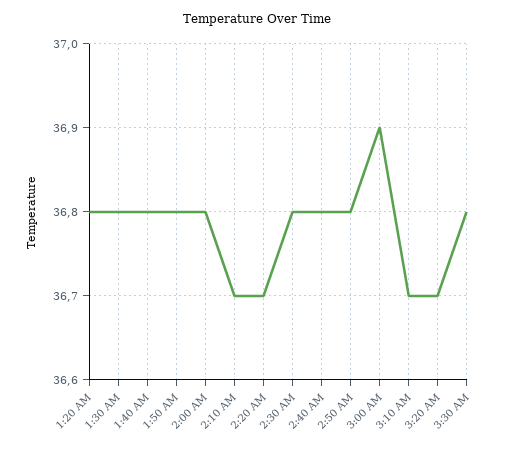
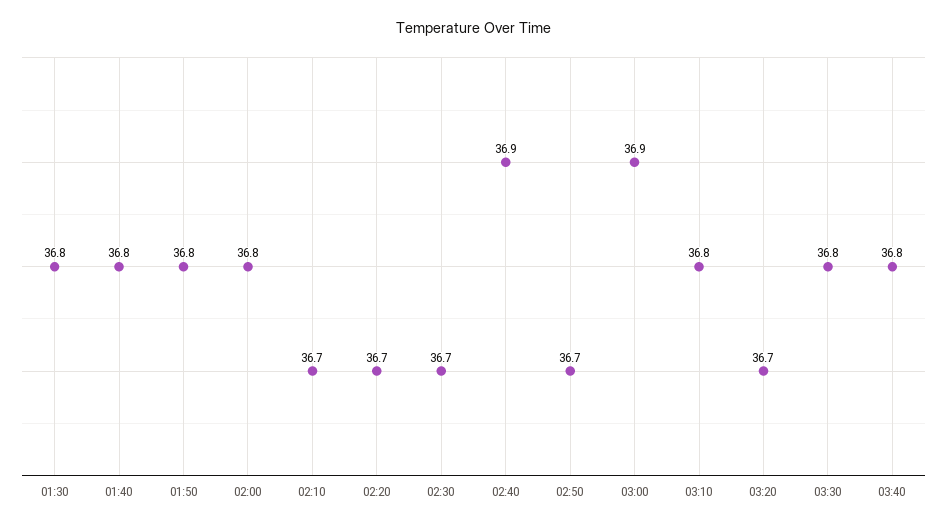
1:20 AM: 36.8 -> none
2:30 AM: 36.8 -> 36.7
2:40 AM: 36.8 -> 36.9
2:50 AM: 36.8 -> 36.7
3:10 AM: 36.7 -> 36.8
03:40: none -> 36.8

